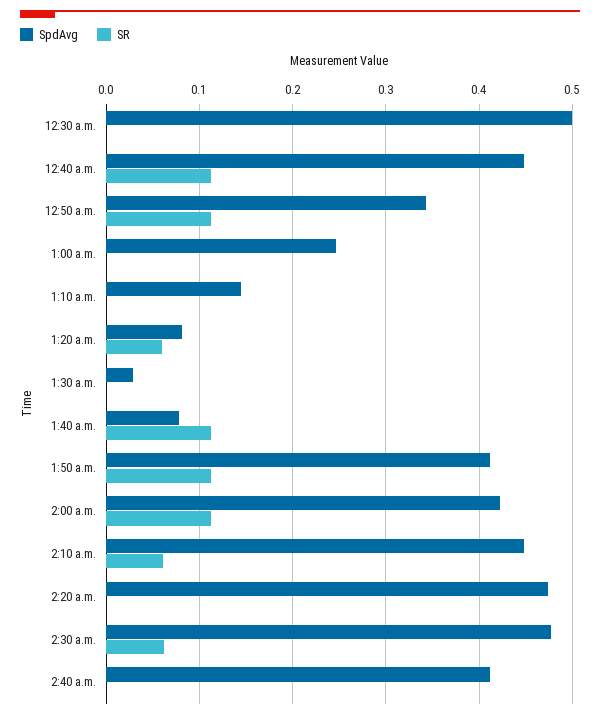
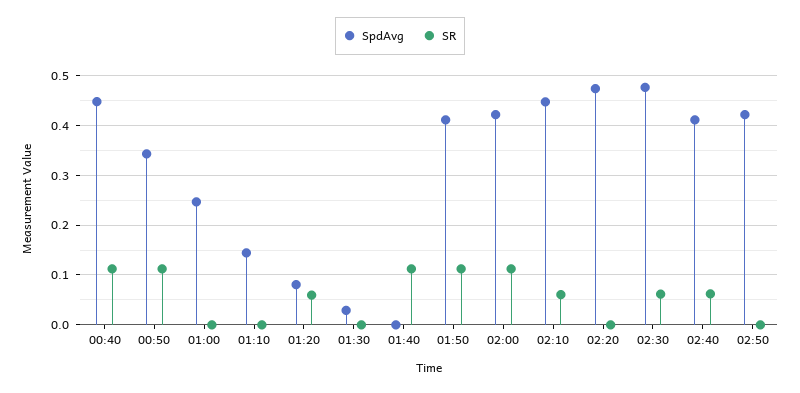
SpdAvg, 12:30 a.m.: 0.5 -> none
SR, 12:30 a.m.: 0 -> none
SpdAvg, 1:40 a.m.: 0.08 -> 0
SR, 2:40 a.m.: 0 -> 0.06
SpdAvg, 02:50: none -> 0.42
SR, 02:50: none -> 0

